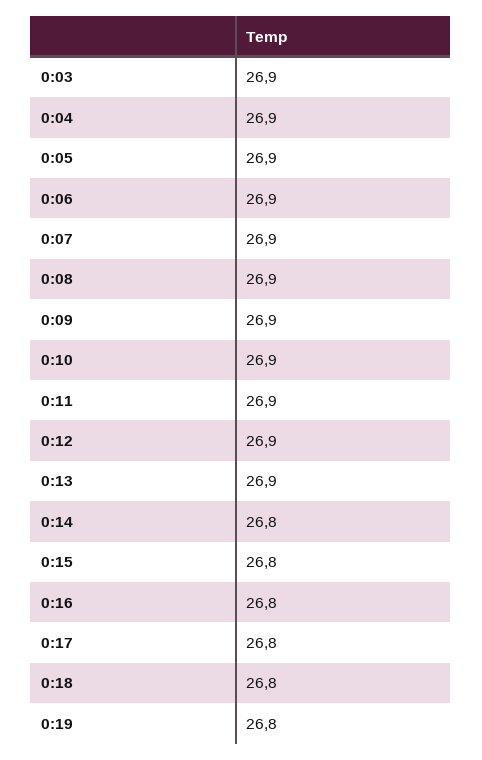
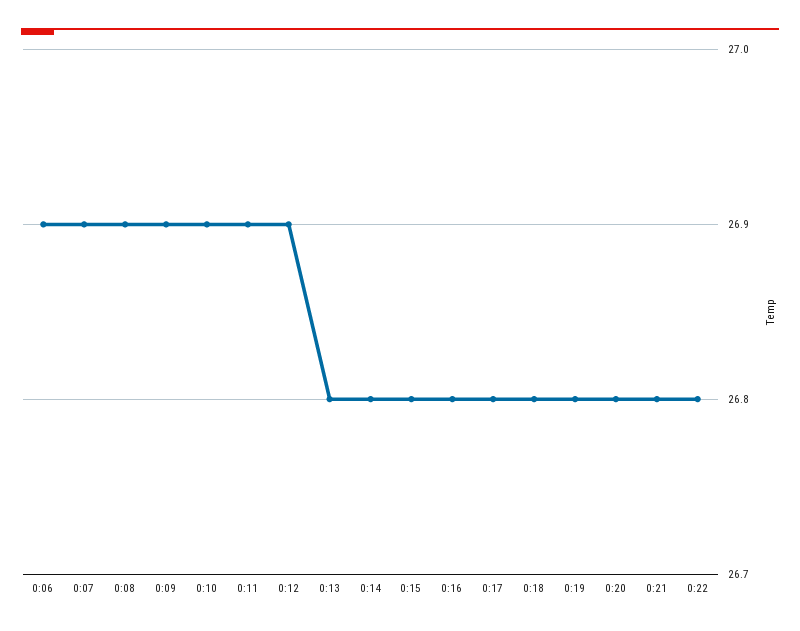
0:03: 26.9 -> none
0:04: 26.9 -> none
0:05: 26.9 -> none
0:13: 26.9 -> 26.8
0:20: none -> 26.8
0:21: none -> 26.8
0:22: none -> 26.8

